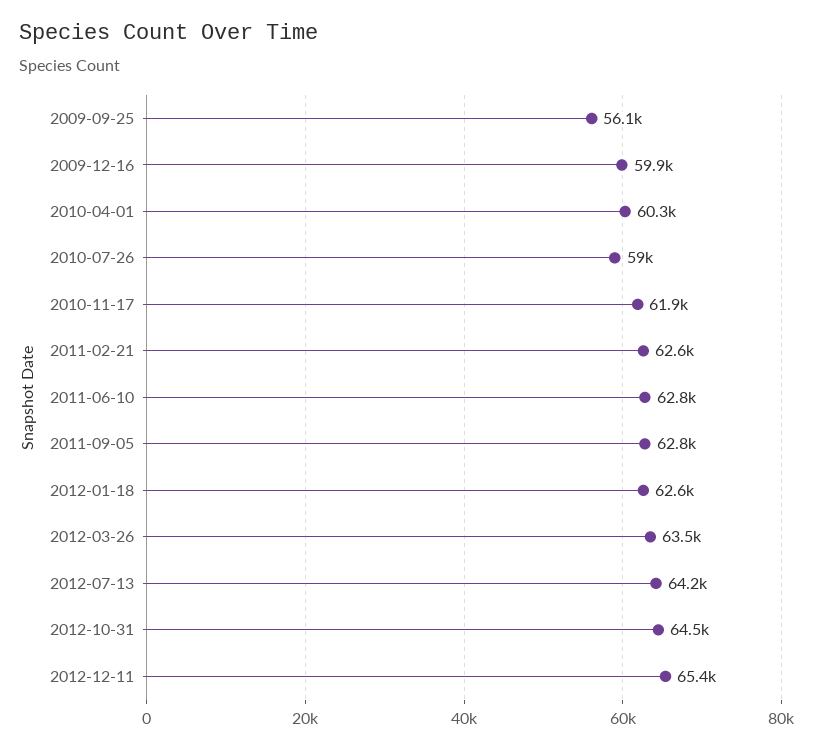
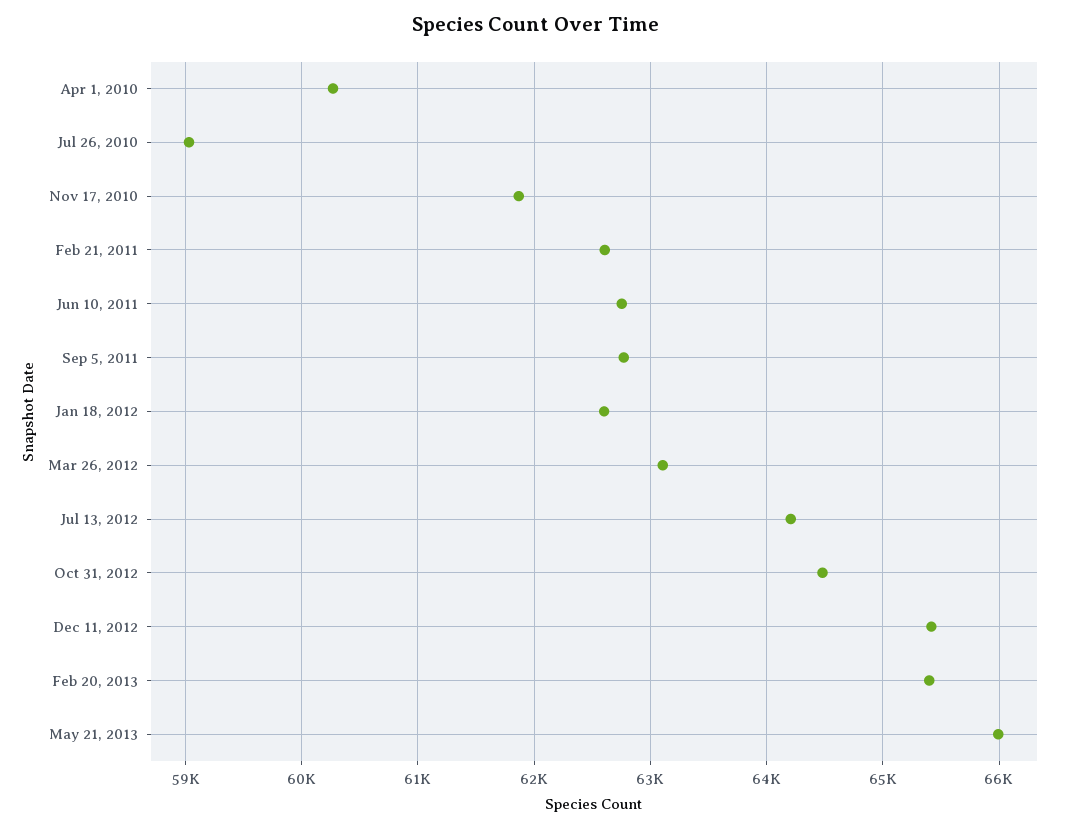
2009-09-25: 56100 -> none
2009-12-16: 59900 -> none
2012-03-26: 63500 -> 63100
Feb 20, 2013: none -> 65400
May 21, 2013: none -> 66000

